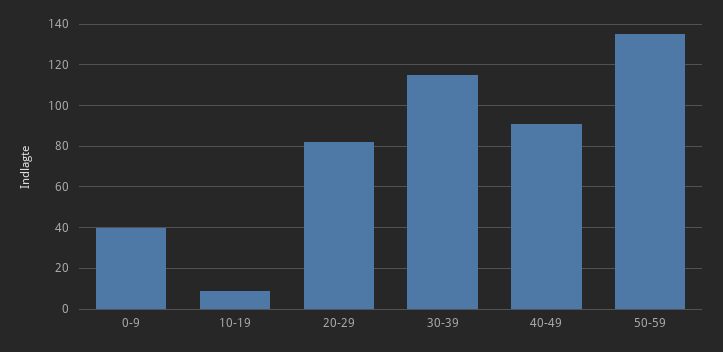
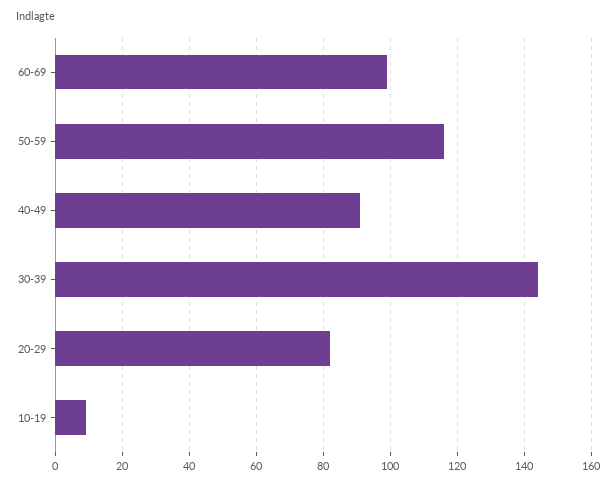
0-9: 40 -> none
30-39: 115 -> 145
50-59: 135 -> 115
60-69: none -> 100

